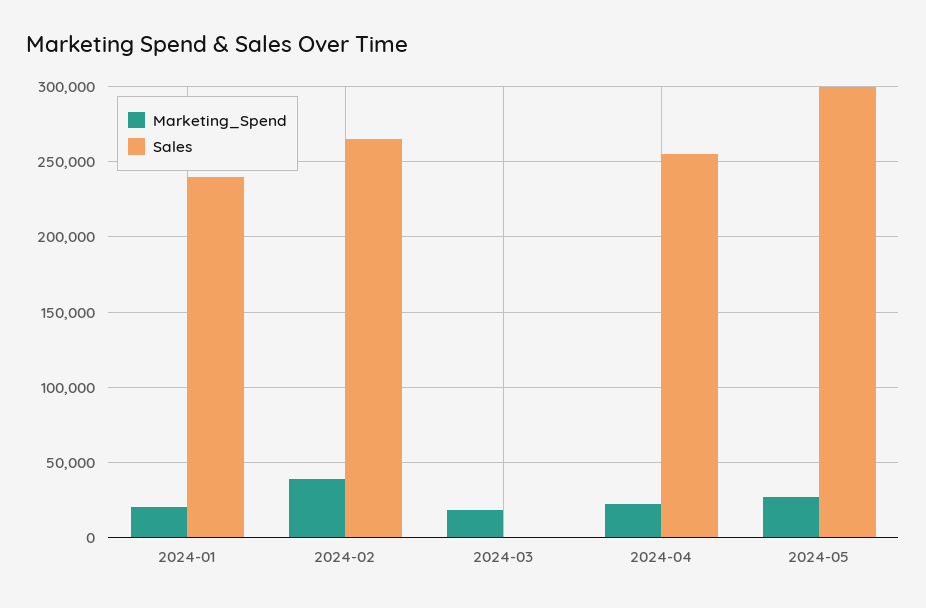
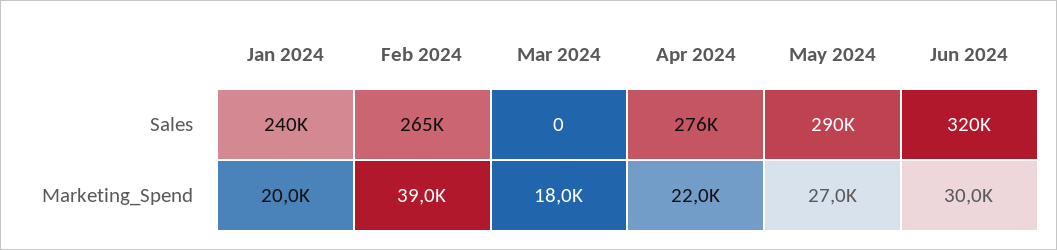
Sales, 2024-04: 255000 -> 276000
Sales, 2024-05: 300000 -> 290000
Sales, Jun 2024: none -> 320000
Marketing_Spend, Jun 2024: none -> 30000

